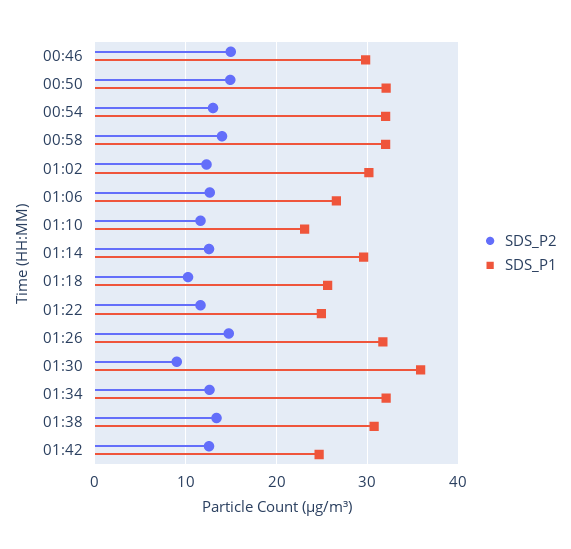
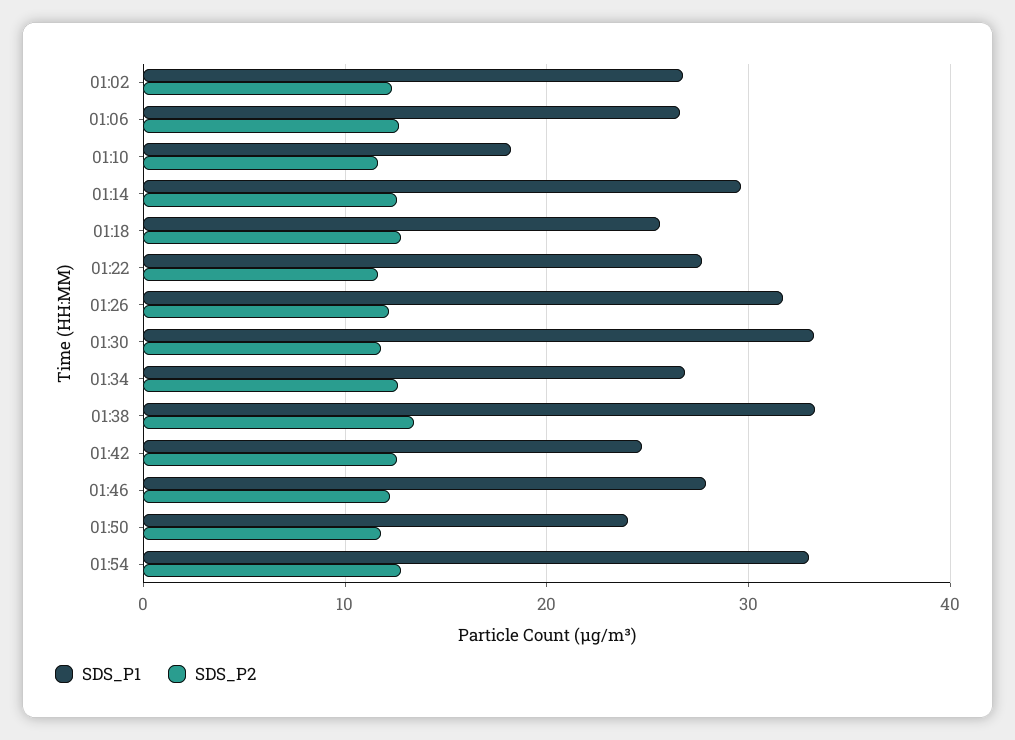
SDS_P2, 00:46: 15 -> none
SDS_P1, 00:46: 30 -> none
SDS_P2, 00:50: 15 -> none
SDS_P1, 00:50: 32 -> none
SDS_P2, 00:54: 13 -> none
SDS_P1, 00:54: 32 -> none
SDS_P2, 00:58: 14 -> none
SDS_P1, 00:58: 32 -> none
SDS_P1, 01:02: 30 -> 27
SDS_P1, 01:10: 23 -> 18
SDS_P2, 01:18: 10 -> 13
SDS_P1, 01:22: 25 -> 28
SDS_P2, 01:26: 15 -> 12
SDS_P2, 01:30: 9 -> 12
SDS_P1, 01:30: 36 -> 33
SDS_P1, 01:34: 32 -> 27
SDS_P1, 01:38: 31 -> 33
SDS_P1, 01:46: none -> 28
SDS_P2, 01:46: none -> 12
SDS_P1, 01:50: none -> 24
SDS_P2, 01:50: none -> 12
SDS_P1, 01:54: none -> 33
SDS_P2, 01:54: none -> 13

